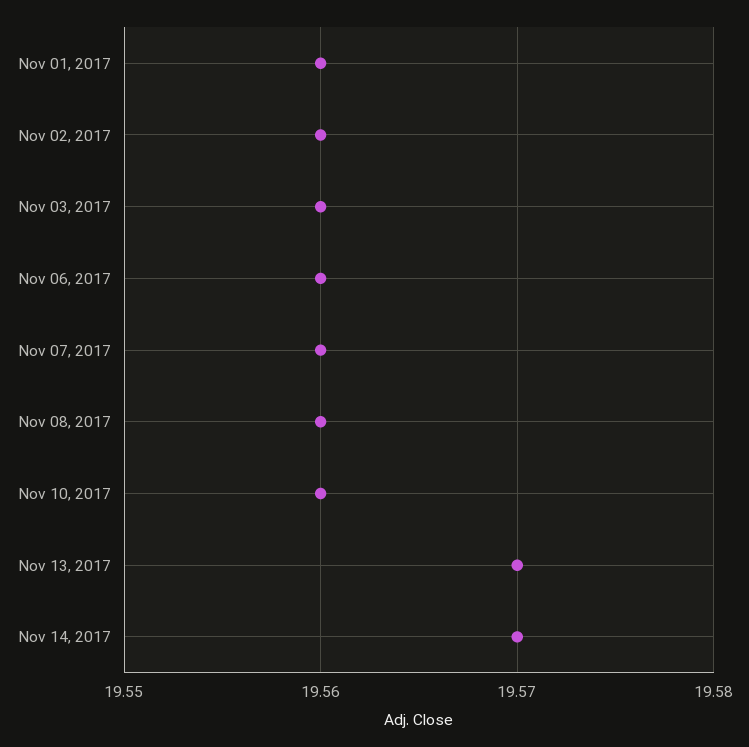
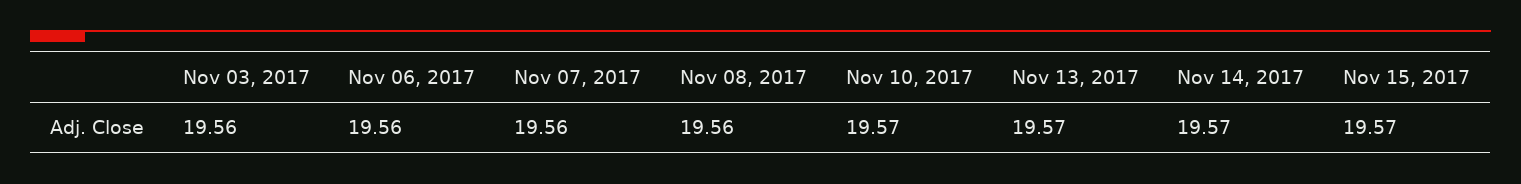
Nov 01, 2017: 19.56 -> none
Nov 02, 2017: 19.56 -> none
Nov 10, 2017: 19.56 -> 19.57
Nov 15, 2017: none -> 19.57

